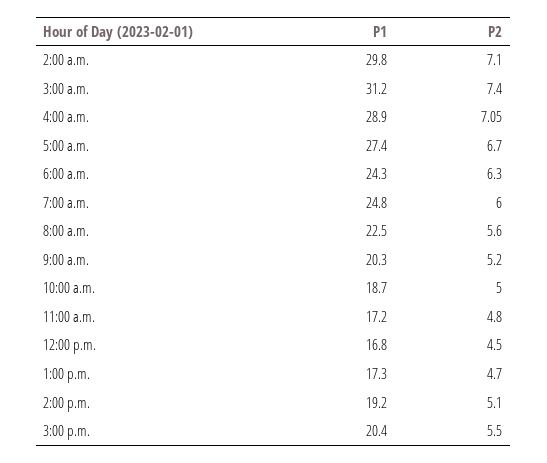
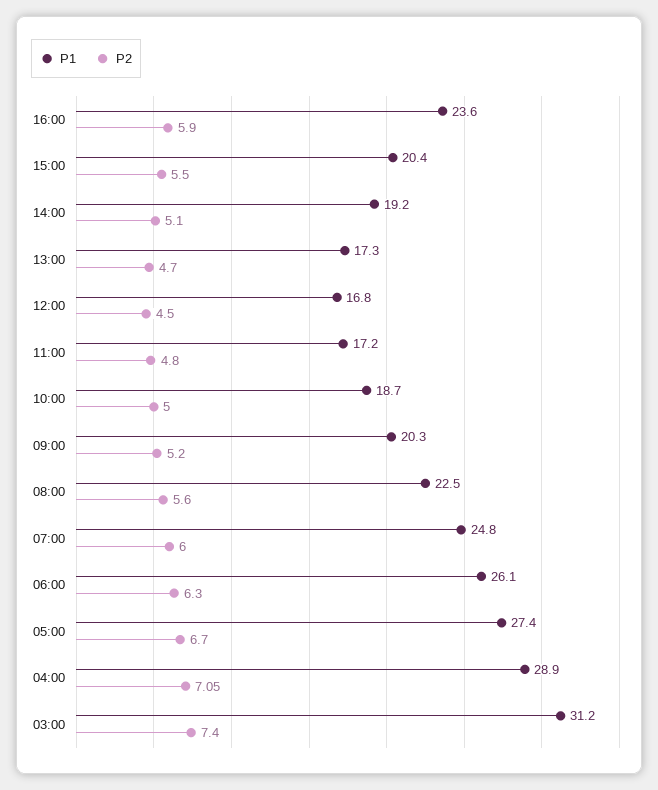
P1, 2:00 a.m.: 29.8 -> none
P2, 2:00 a.m.: 7.1 -> none
P1, 6:00 a.m.: 24.3 -> 26.1
P1, 16:00: none -> 23.6
P2, 16:00: none -> 5.9

